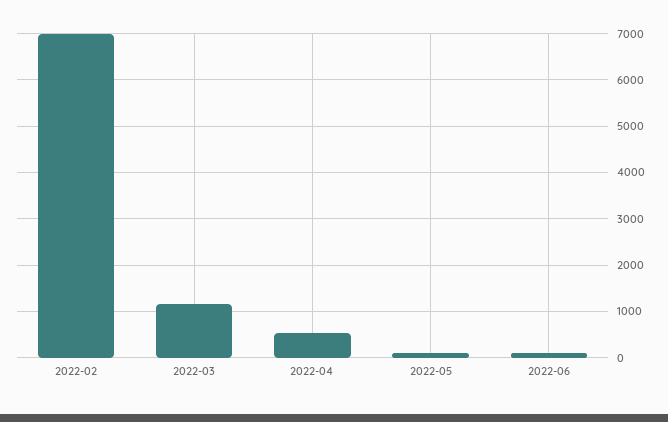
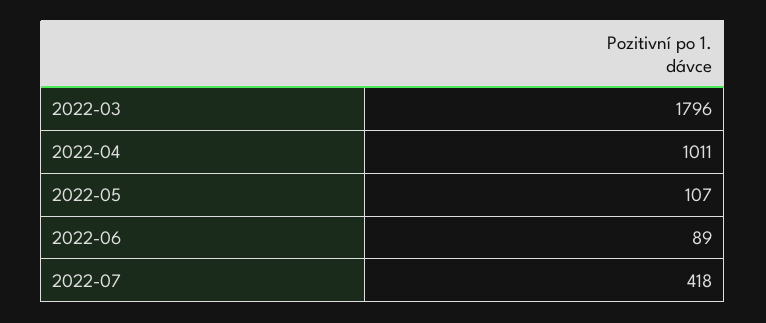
2022-02: 7000 -> none
2022-03: 1200 -> 1796
2022-04: 600 -> 1011
2022-07: none -> 418

